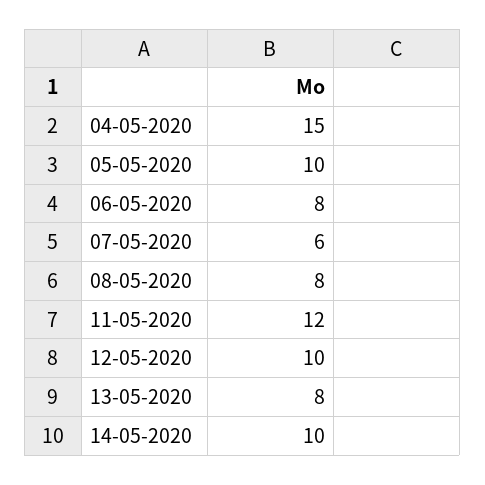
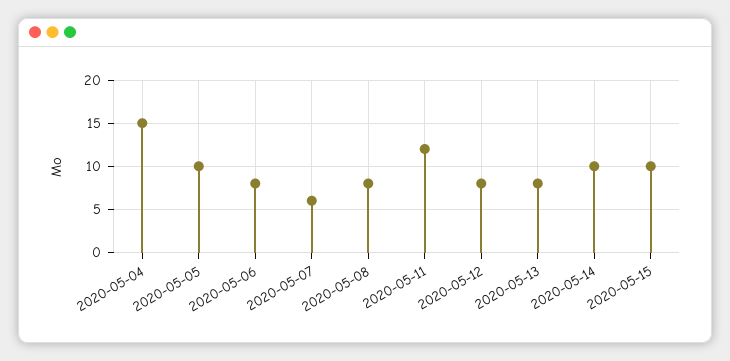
12-05-2020: 10 -> 8
2020-05-15: none -> 10

